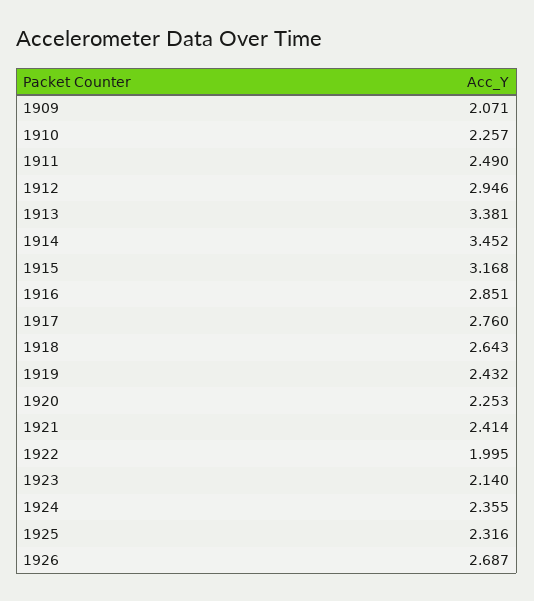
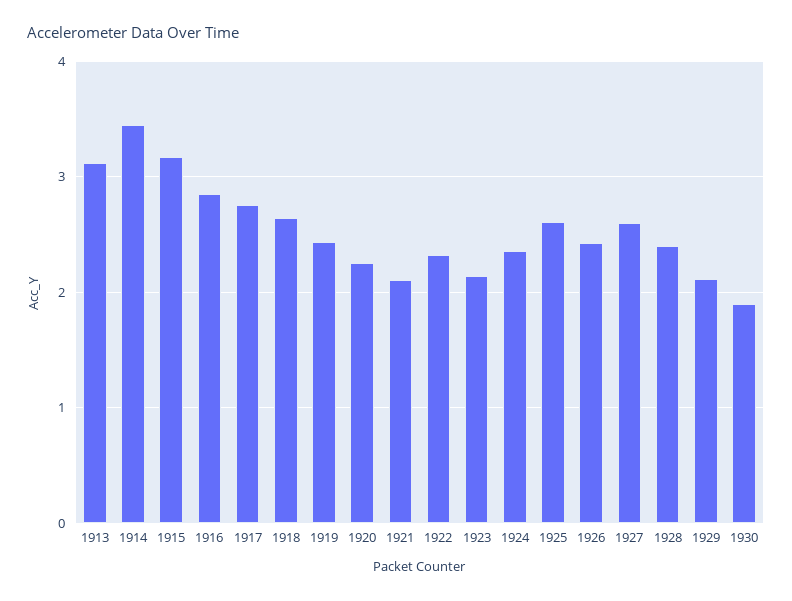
1909: 2.071 -> none
1910: 2.257 -> none
1911: 2.49 -> none
1912: 2.946 -> none
1913: 3.381 -> 3.1
1921: 2.414 -> 2.1
1922: 1.995 -> 2.3
1925: 2.316 -> 2.6
1926: 2.687 -> 2.4
1927: none -> 2.6
1928: none -> 2.4
1929: none -> 2.1
1930: none -> 1.9

